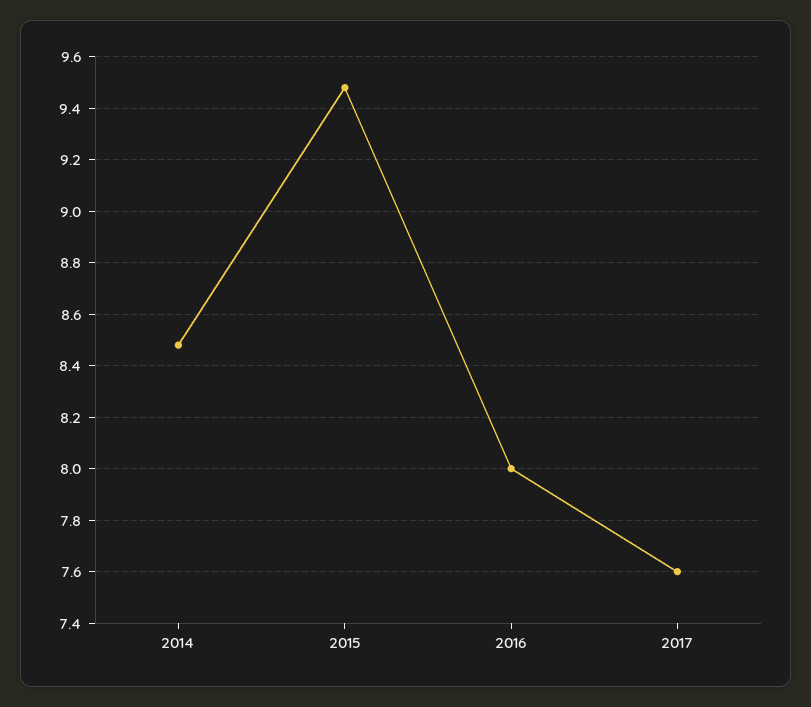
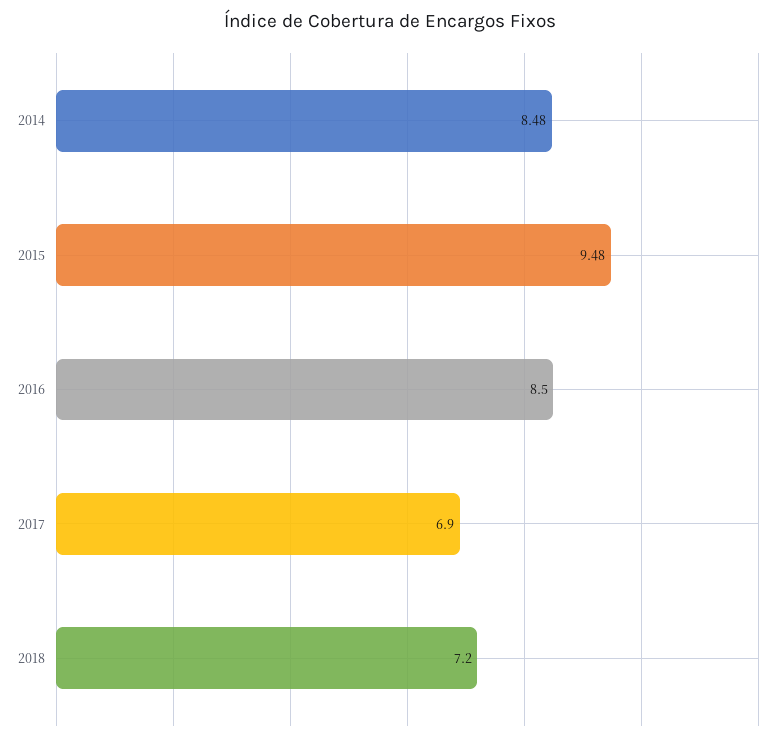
2016: 8 -> 8.5
2017: 7.6 -> 6.9
2018: none -> 7.2

